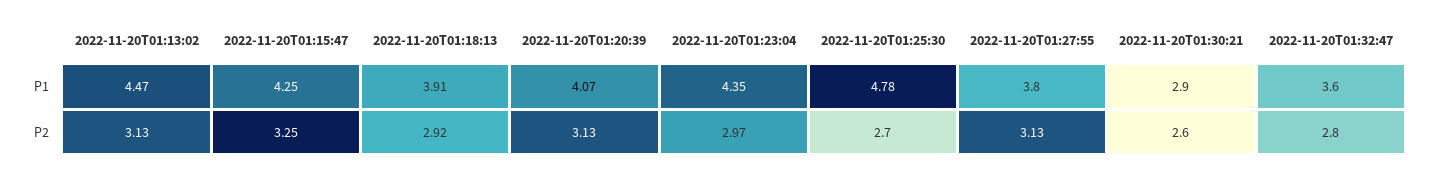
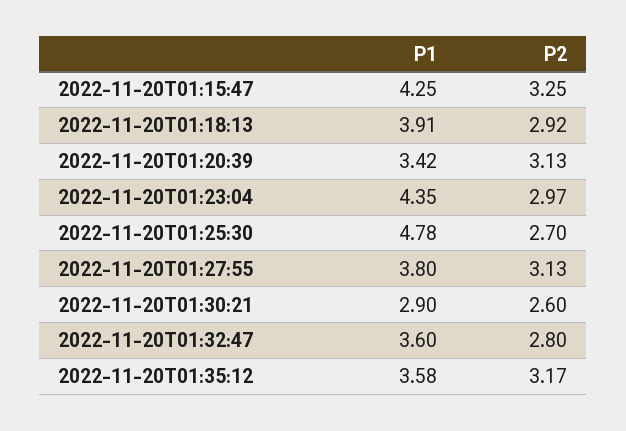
2022-11-20T01:13:02, P1: 4.47 -> none
2022-11-20T01:20:39, P1: 4.07 -> 3.42
2022-11-20T01:13:02, P2: 3.13 -> none
2022-11-20T01:35:12, P1: none -> 3.58
2022-11-20T01:35:12, P2: none -> 3.17

